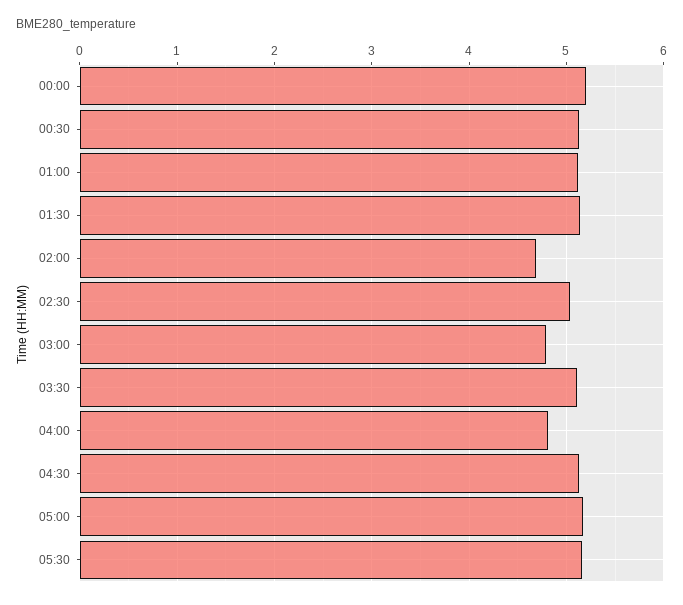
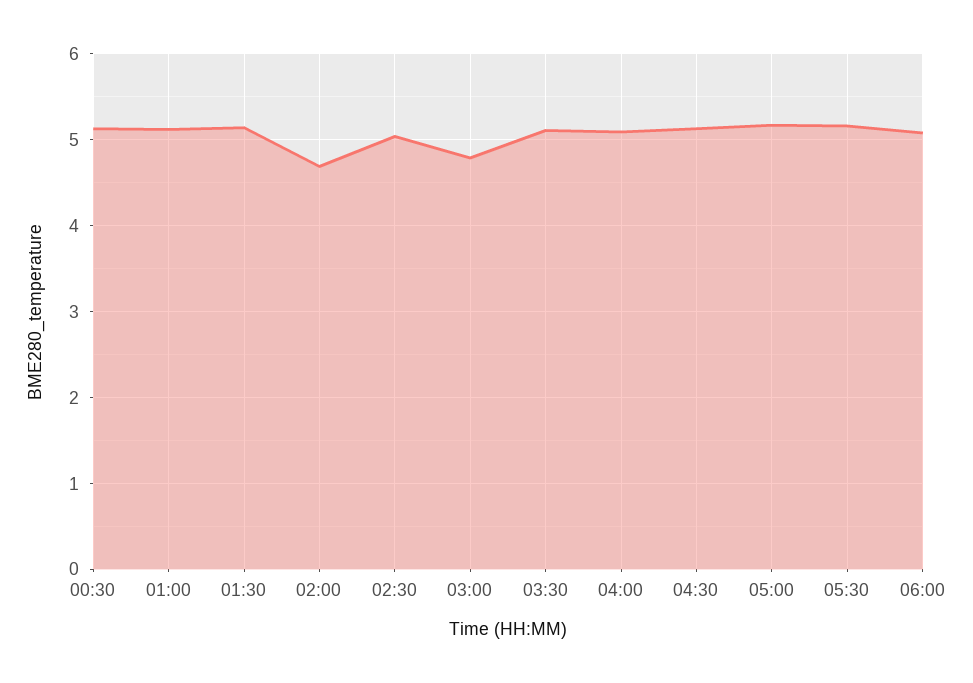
00:00: 5.2 -> none
04:00: 4.8 -> 5.1
06:00: none -> 5.1

